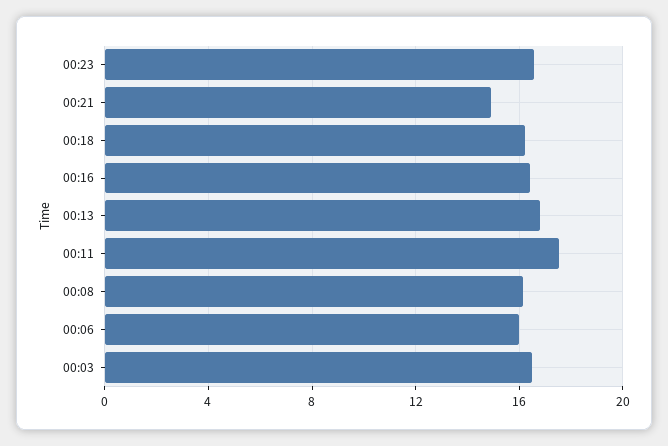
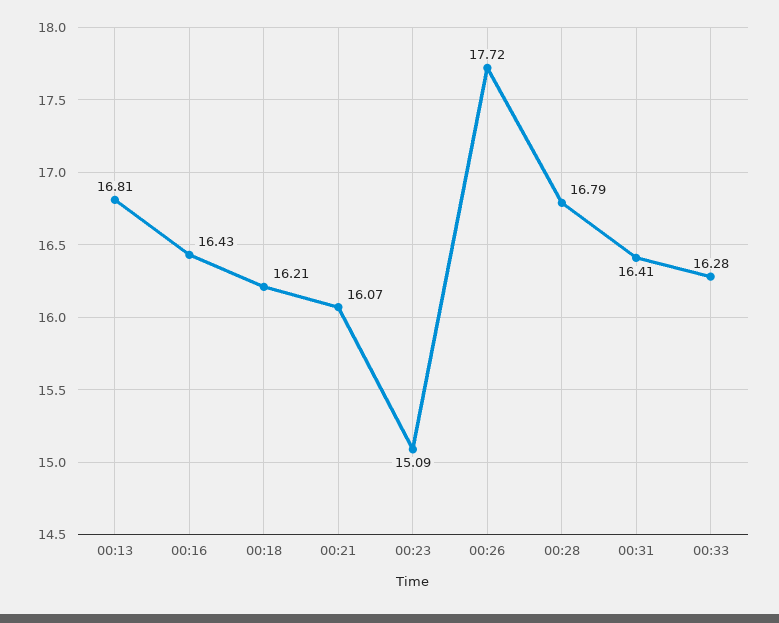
00:23: 16.5 -> 15.09
00:21: 15 -> 16.07
00:11: 17.5 -> none
00:08: 16 -> none
00:06: 16 -> none
00:03: 16.5 -> none
00:26: none -> 17.72
00:28: none -> 16.79
00:31: none -> 16.41
00:33: none -> 16.28

